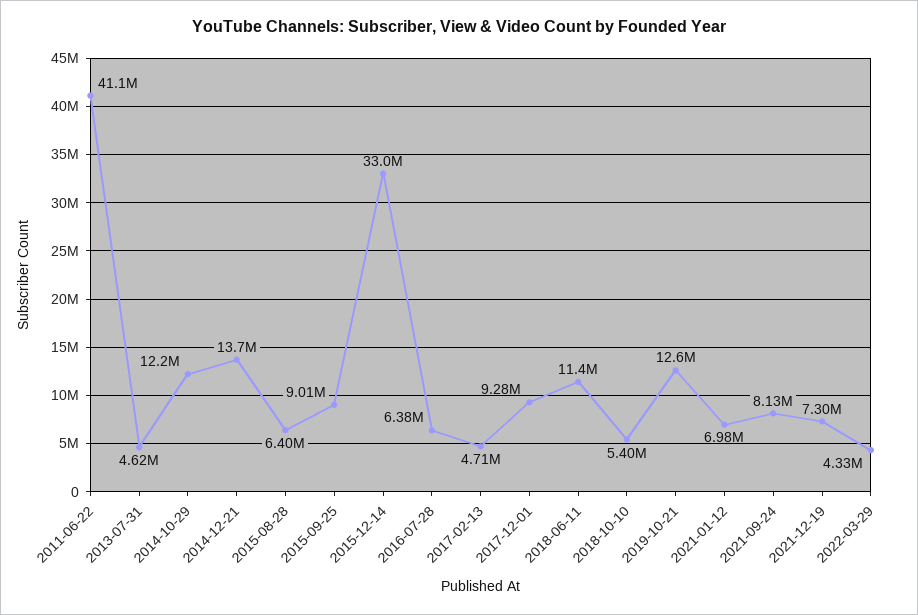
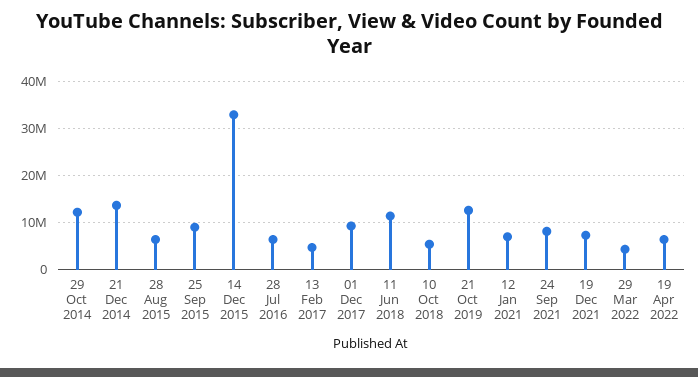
2011-06-22: 41100000 -> none
2013-07-31: 4620000 -> none
19 Apr 2022: none -> 6000000

